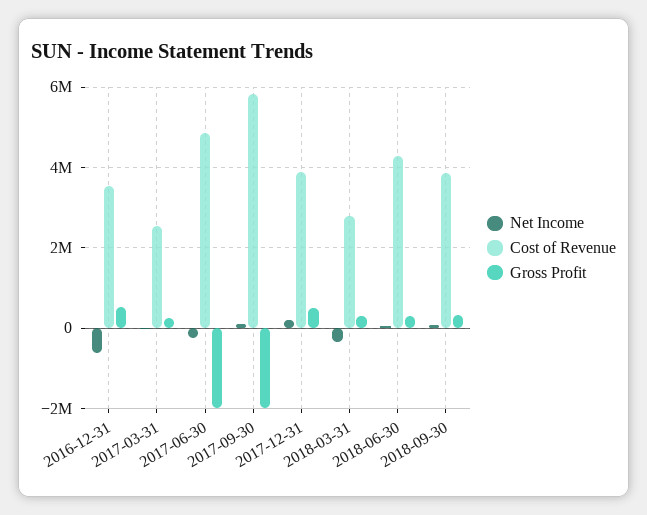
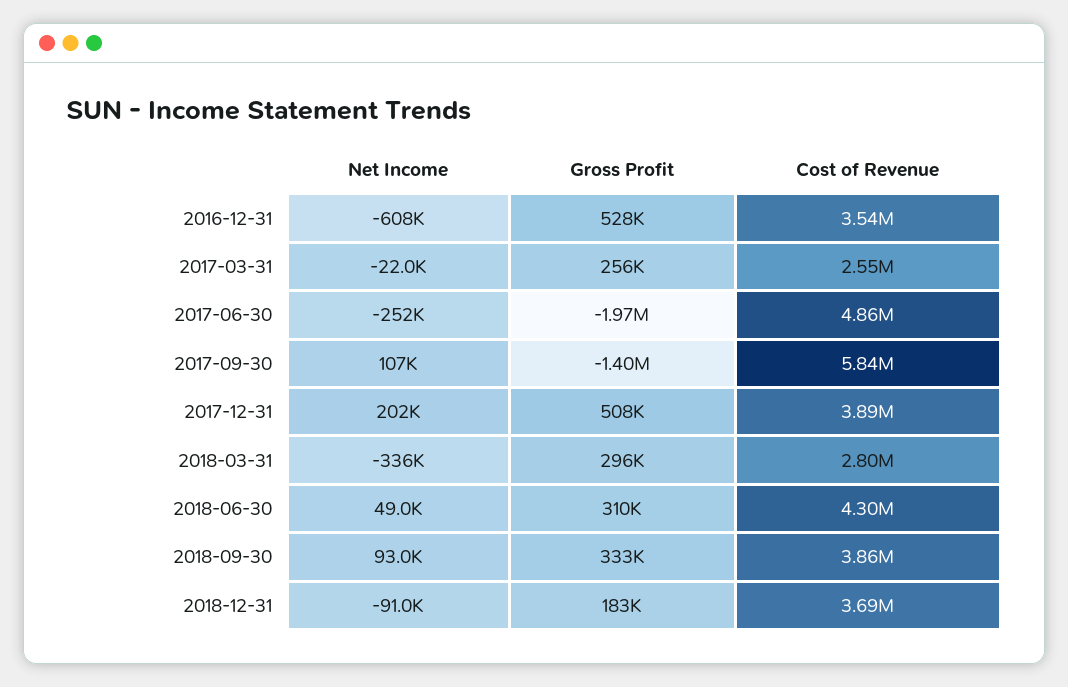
Gross Profit, 2017-09-30: -2000000 -> -1400000
Net Income, 2018-12-31: none -> -91000
Gross Profit, 2018-12-31: none -> 183000
Cost of Revenue, 2018-12-31: none -> 3690000

